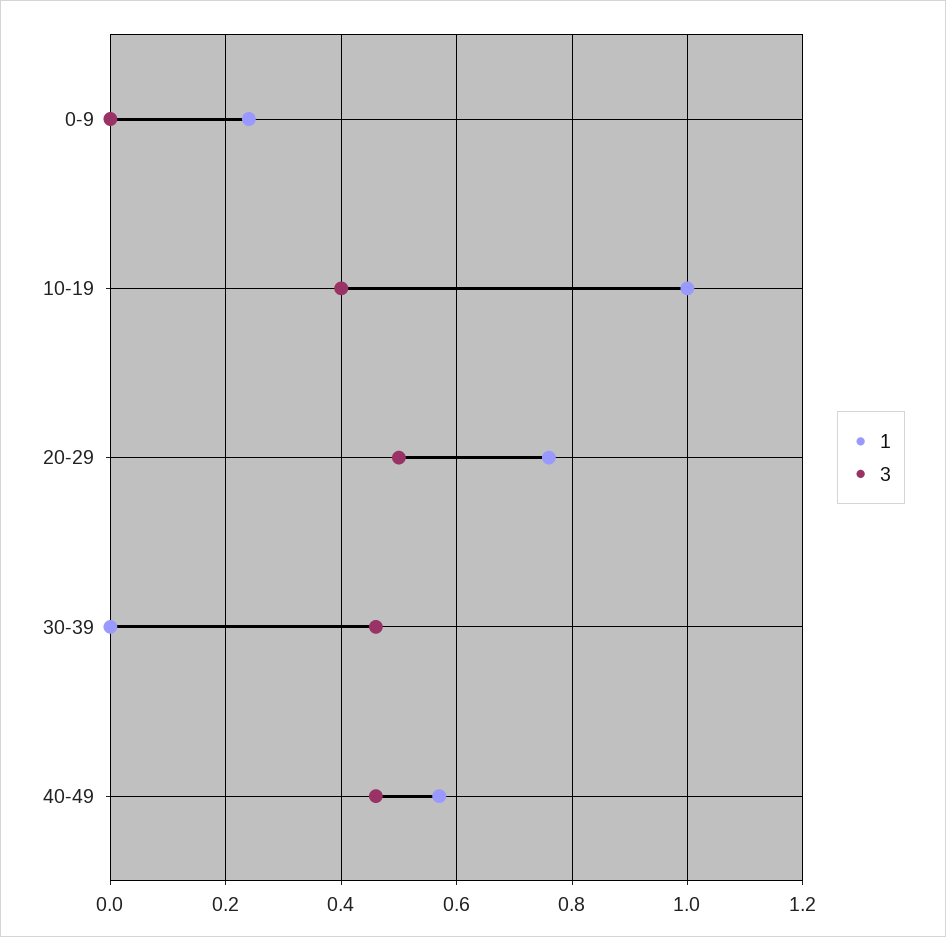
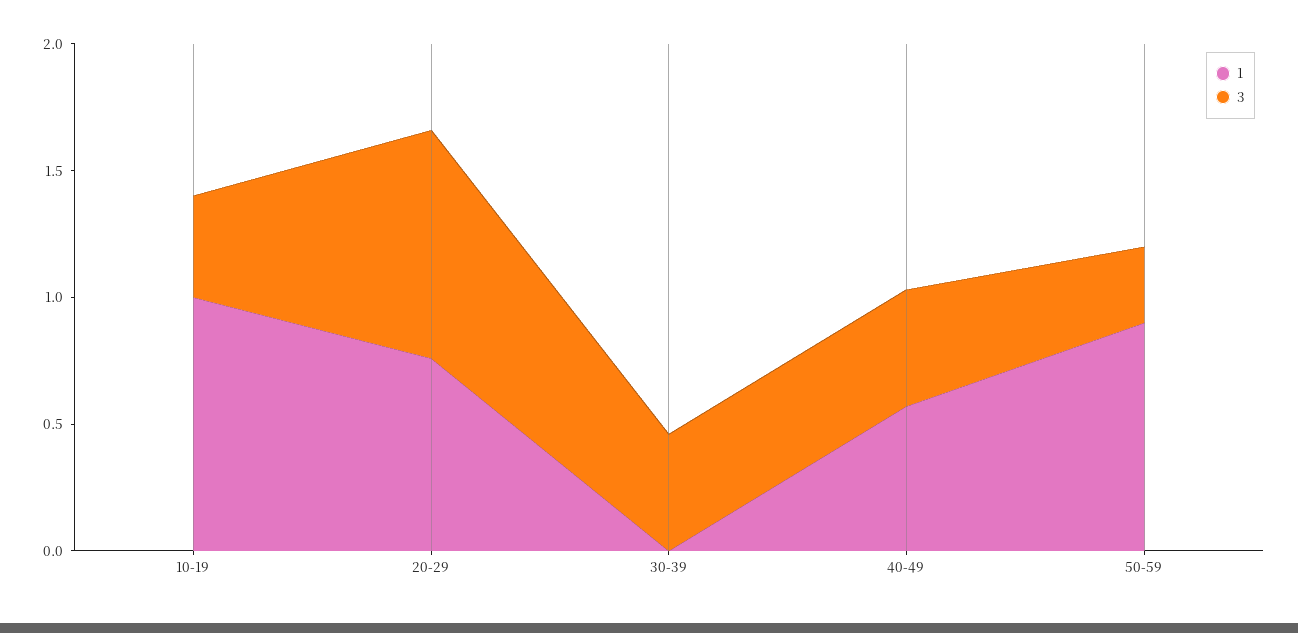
1, 0-9: 0.25 -> none
3, 0-9: 0 -> none
3, 20-29: 0.5 -> 0.9
1, 50-59: none -> 0.9
3, 50-59: none -> 0.3

